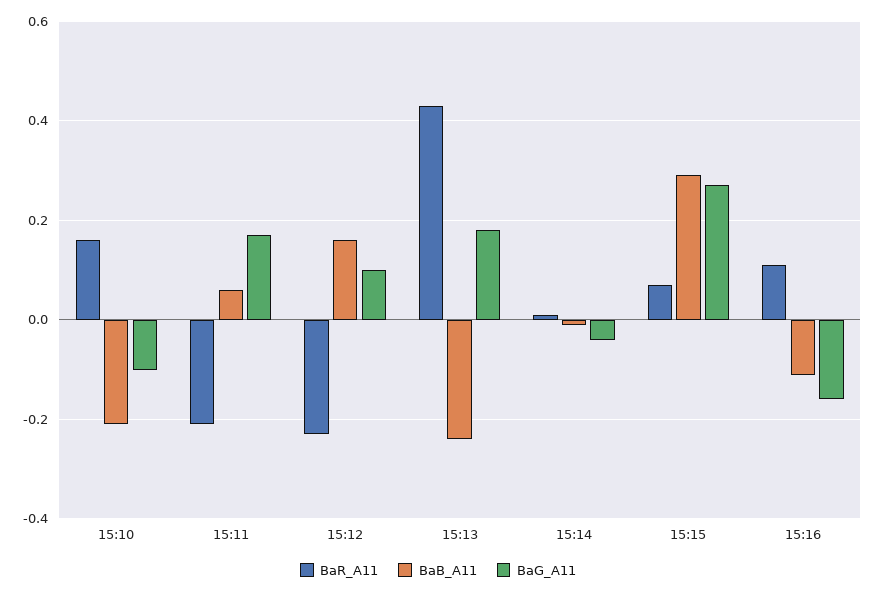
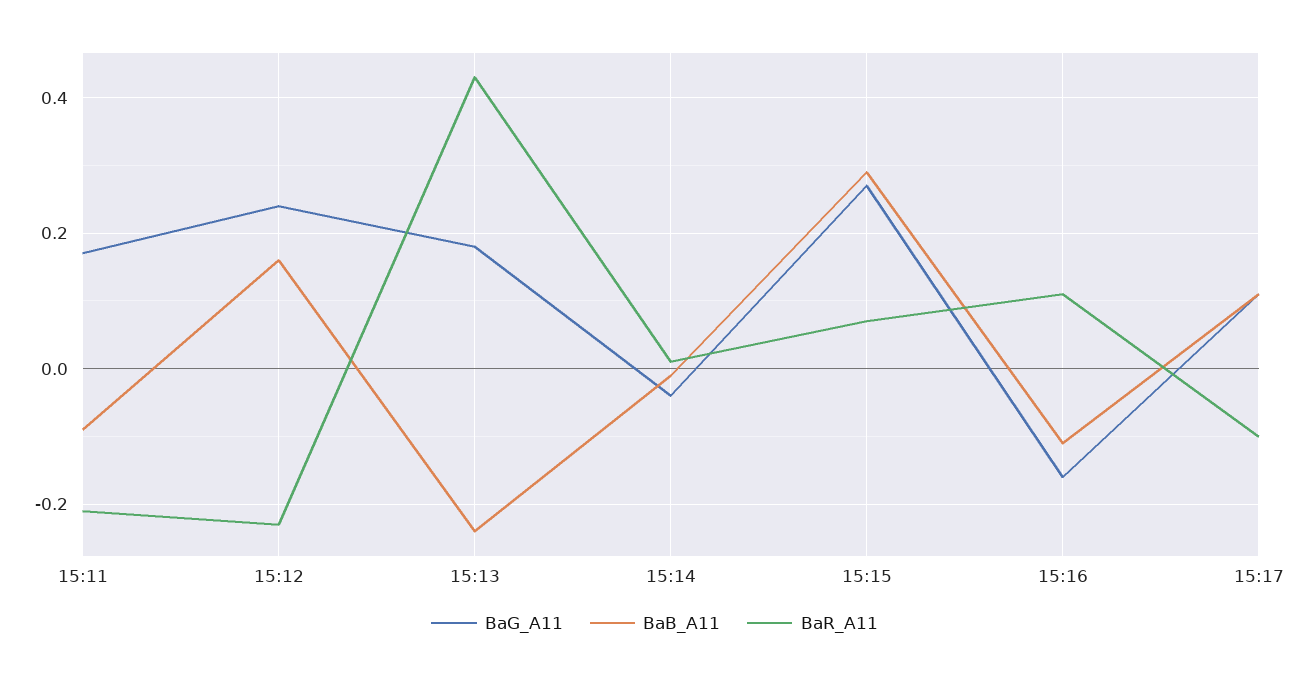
BaR_A11, 15:10: 0.15 -> none
BaB_A11, 15:10: -0.2 -> none
BaG_A11, 15:10: -0.1 -> none
BaB_A11, 15:11: 0.05 -> -0.1
BaG_A11, 15:12: 0.1 -> 0.25
BaG_A11, 15:17: none -> 0.1
BaB_A11, 15:17: none -> 0.1
BaR_A11, 15:17: none -> -0.1

